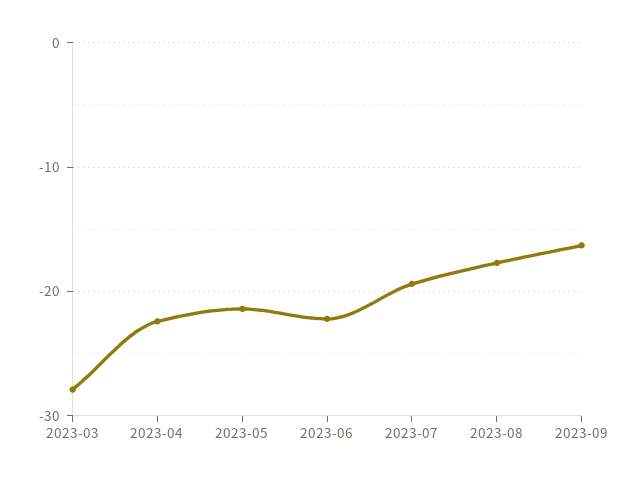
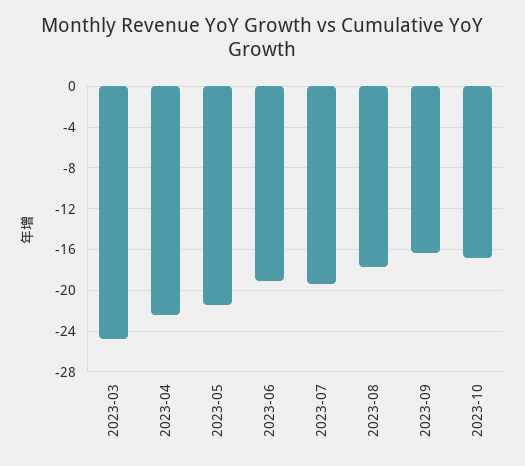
2023-03: -28 -> -25
2023-06: -22 -> -19
2023-10: none -> -17

